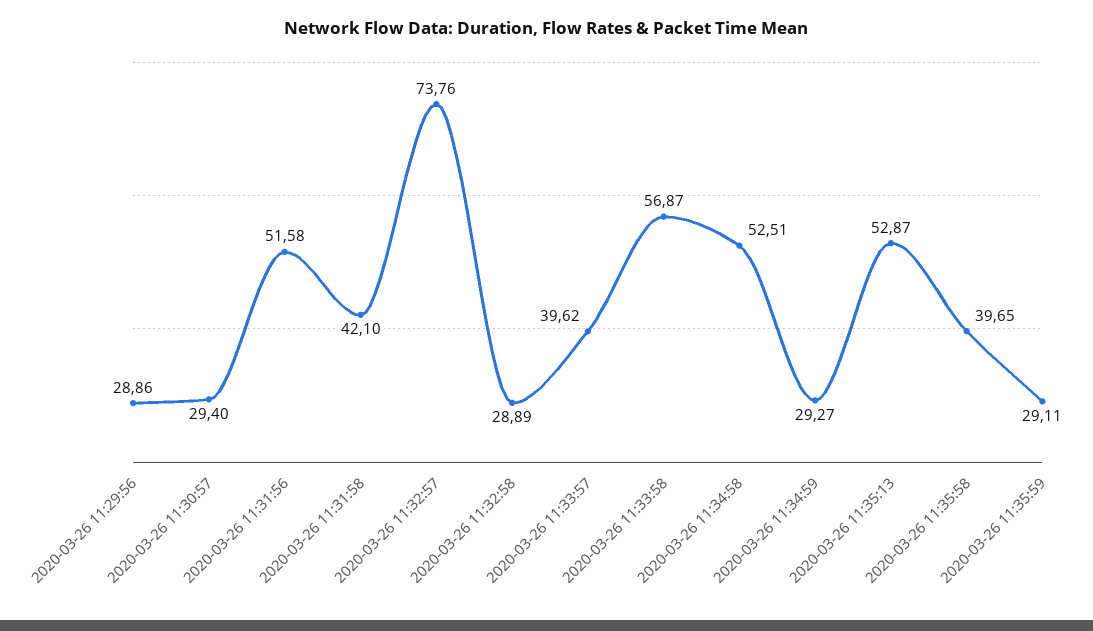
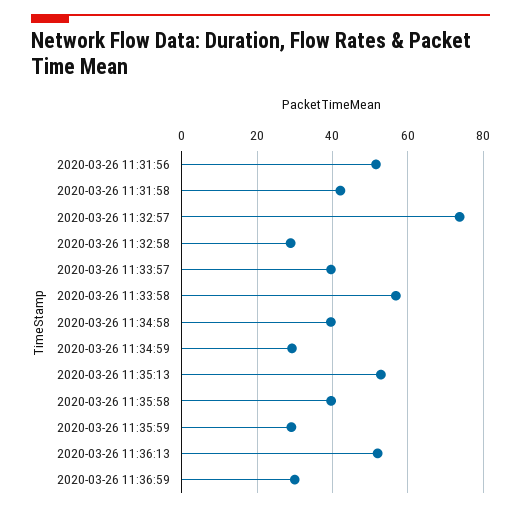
2020-03-26 11:29:56: 28.86 -> none
2020-03-26 11:30:57: 29.4 -> none
2020-03-26 11:34:58: 52.51 -> 40
2020-03-26 11:36:13: none -> 52
2020-03-26 11:36:59: none -> 30

